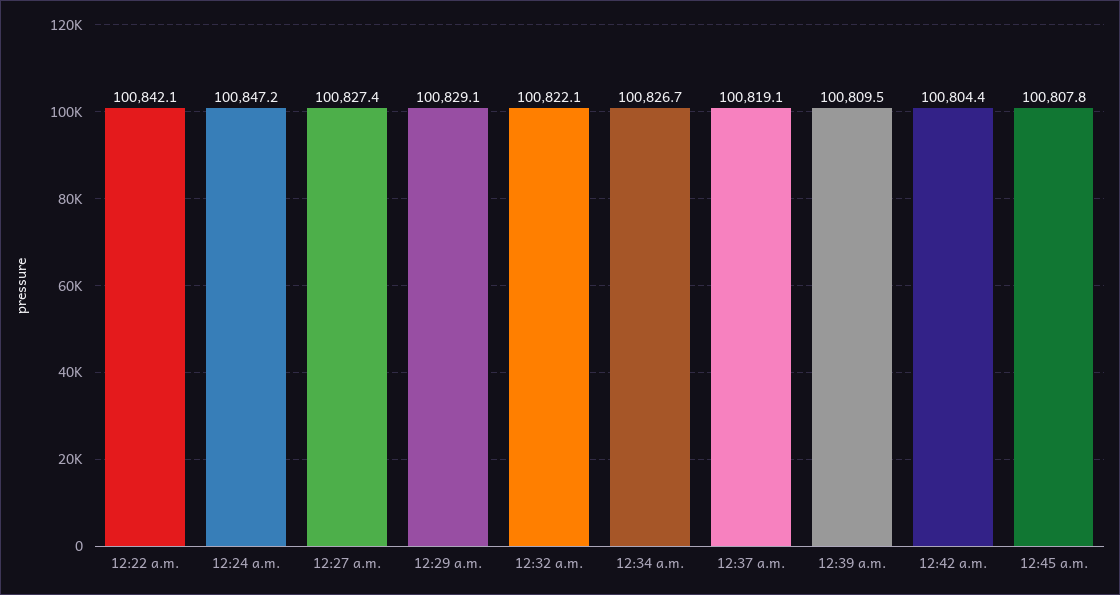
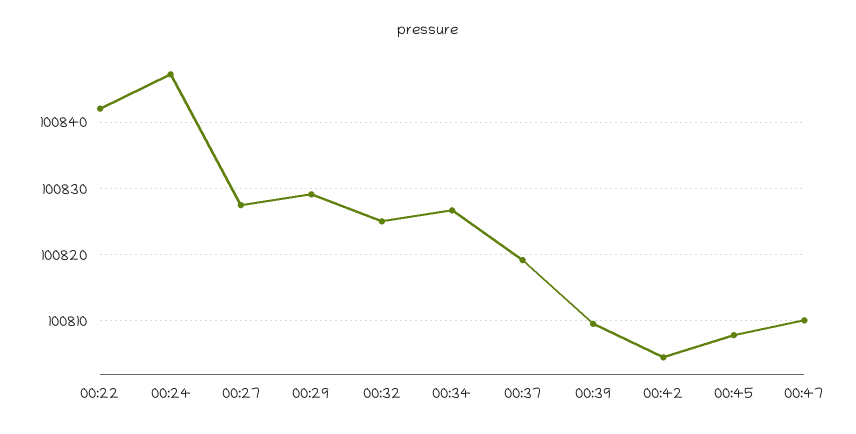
12:32 a.m.: 100822.1 -> 100825
00:47: none -> 100810

